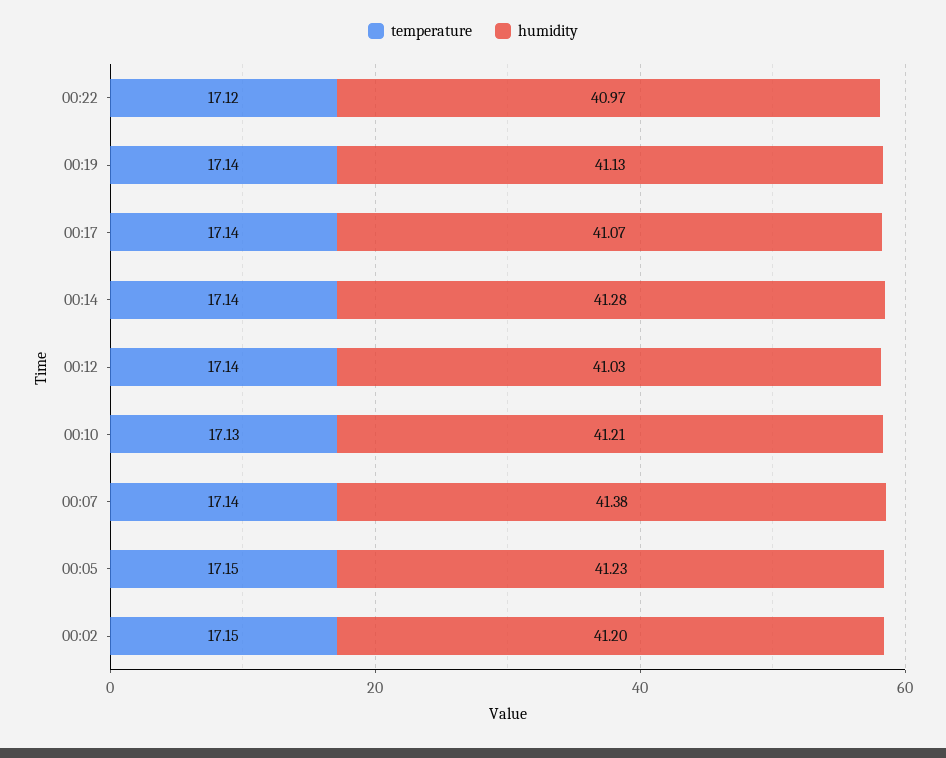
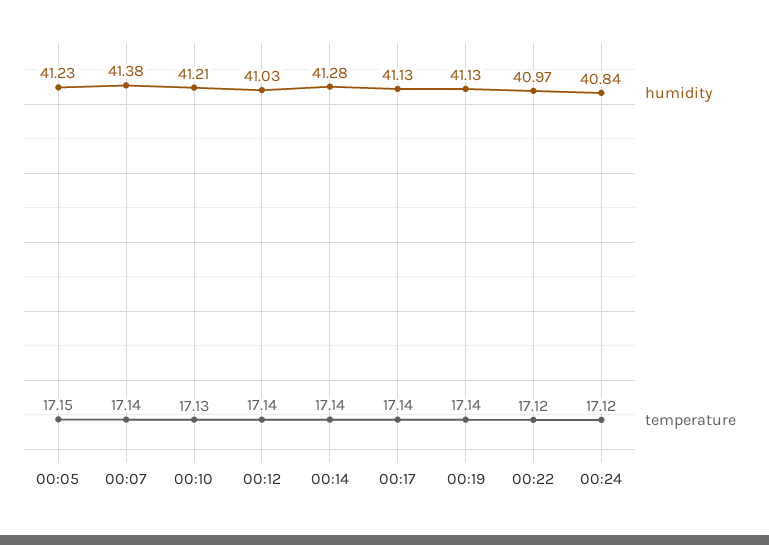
humidity, 00:17: 41.07 -> 41.13
temperature, 00:02: 17.15 -> none
humidity, 00:02: 41.2 -> none
humidity, 00:24: none -> 40.84
temperature, 00:24: none -> 17.12

